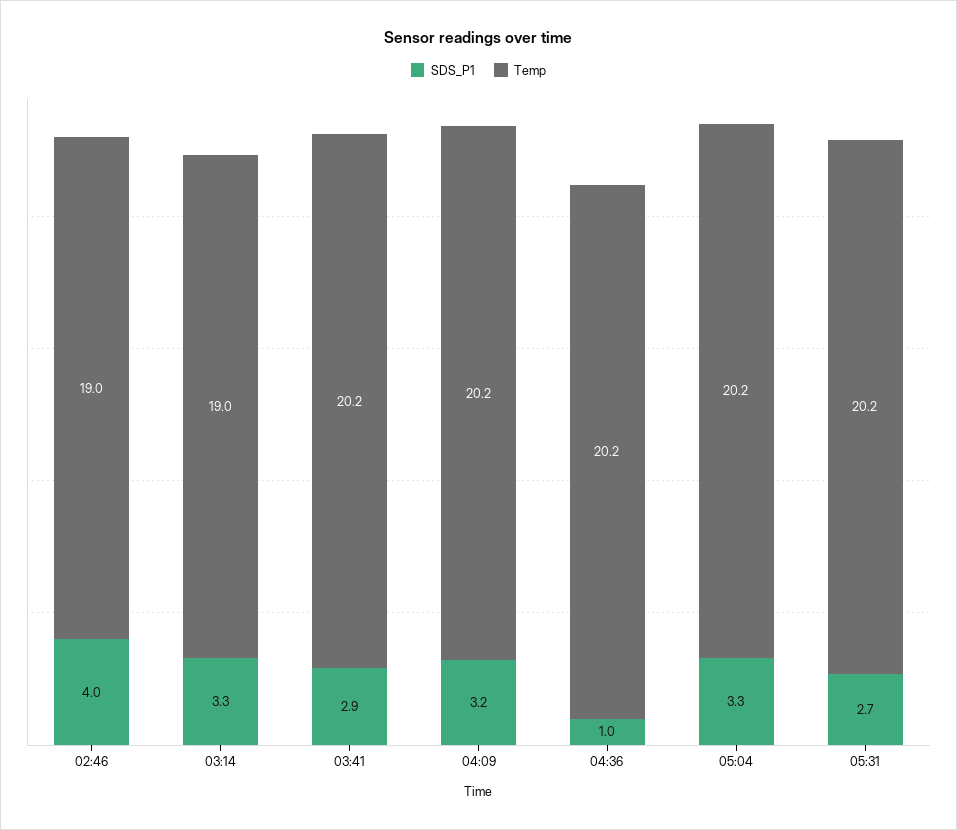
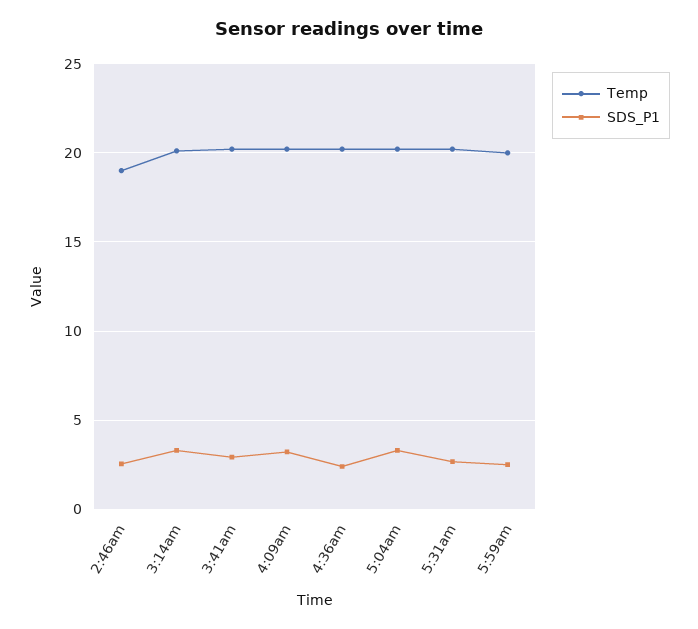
SDS_P1, 02:46: 4 -> 2.5
Temp, 03:14: 19 -> 20
SDS_P1, 04:36: 1 -> 2.5
Temp, 5:59am: none -> 20
SDS_P1, 5:59am: none -> 2.5

